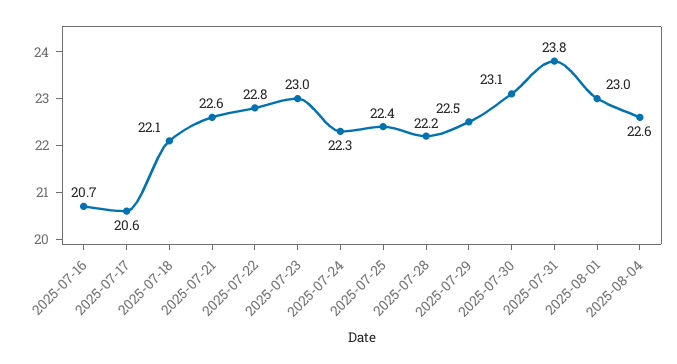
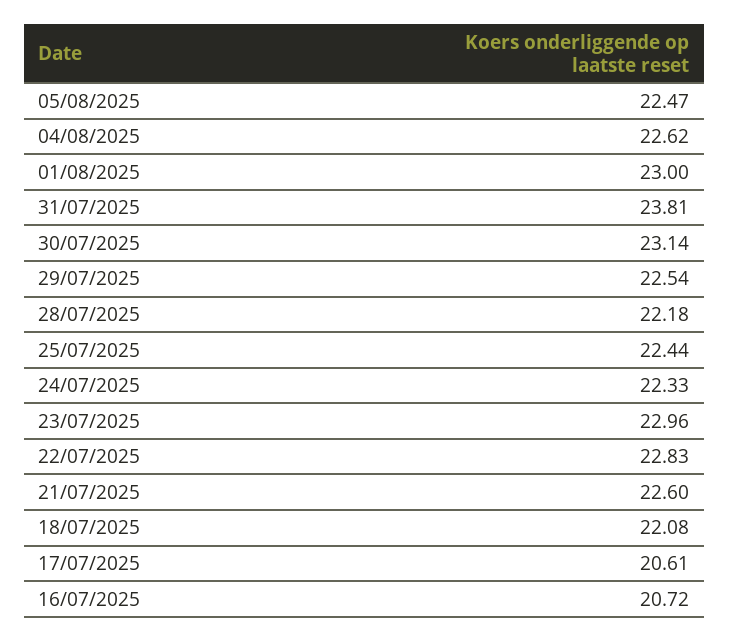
05/08/2025: none -> 22.47

